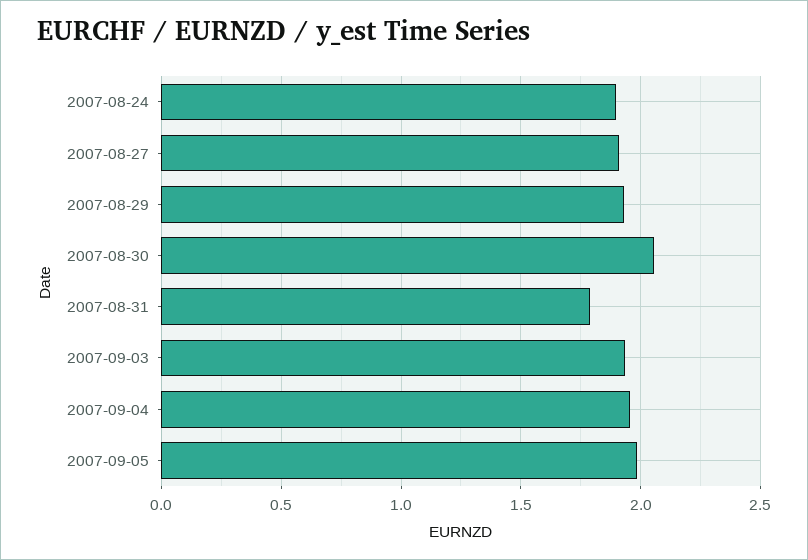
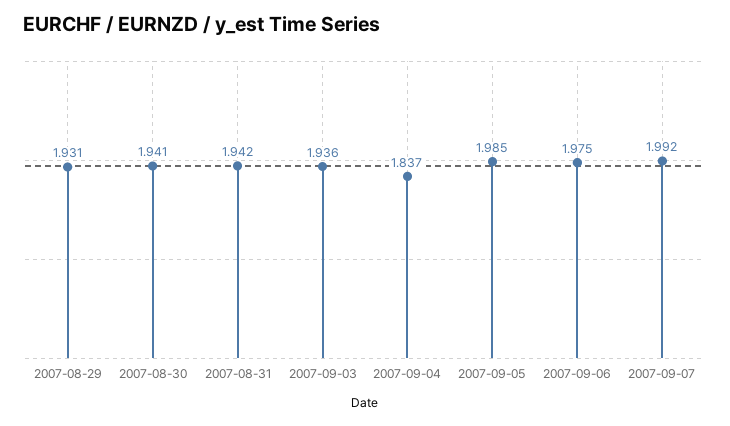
2007-08-24: 1.9 -> none
2007-08-27: 1.9 -> none
2007-08-30: 2.05 -> 1.941
2007-08-31: 1.8 -> 1.942
2007-09-04: 1.95 -> 1.837
2007-09-06: none -> 1.975
2007-09-07: none -> 1.992

